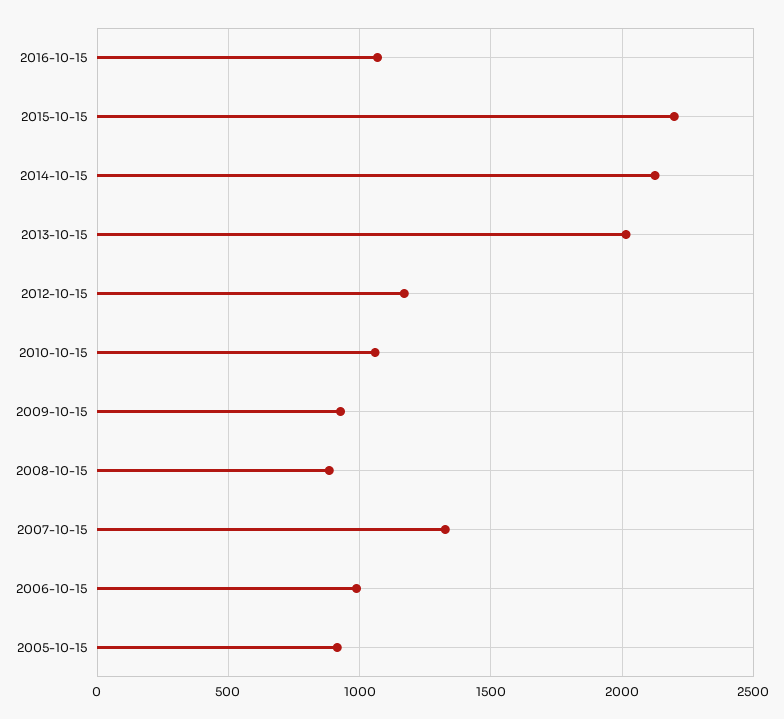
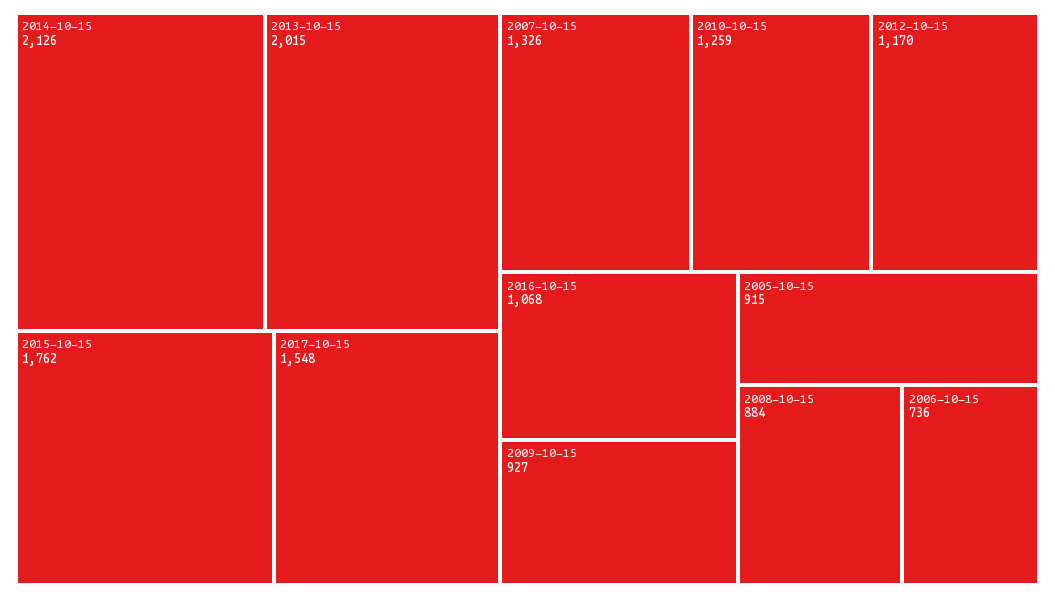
2015-10-15: 2200 -> 1762
2010-10-15: 1050 -> 1259
2006-10-15: 1000 -> 736
2017-10-15: none -> 1548

